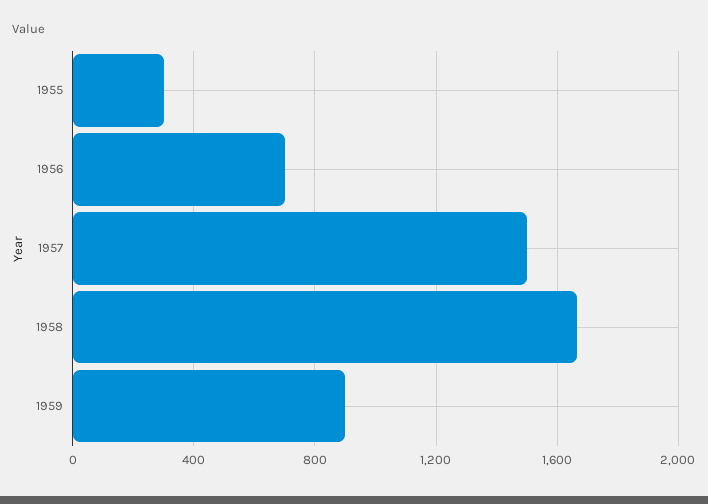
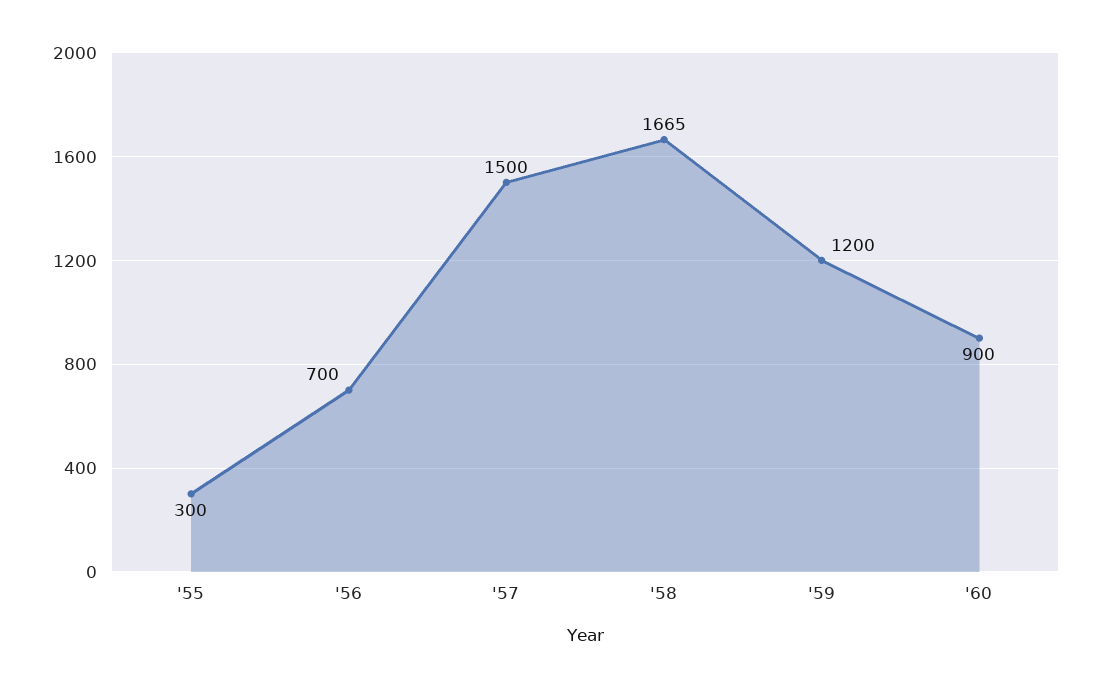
1959: 900 -> 1200
'60: none -> 900

